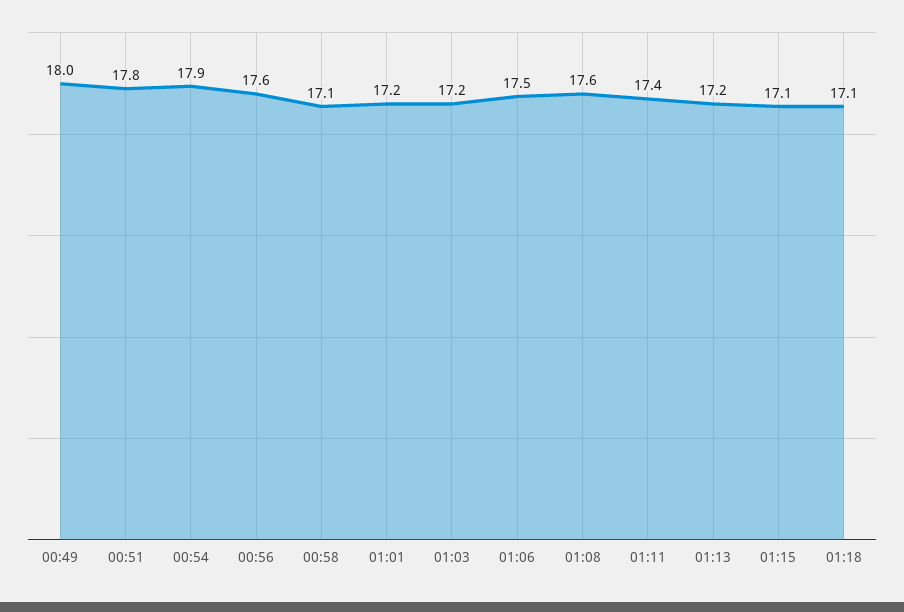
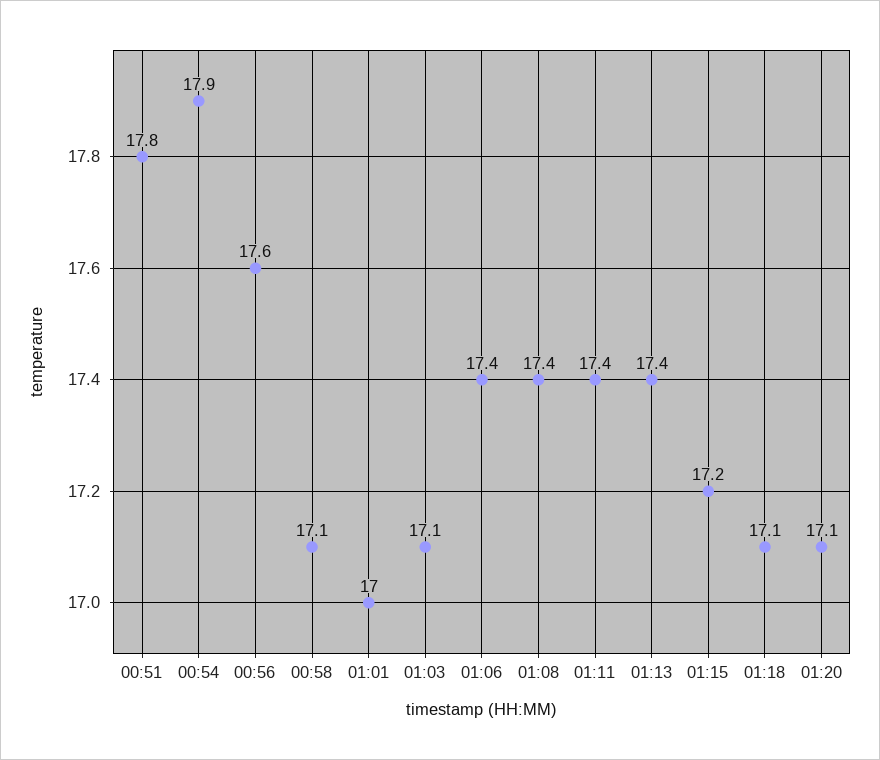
00:49: 18 -> none
01:01: 17.2 -> 17
01:03: 17.2 -> 17.1
01:06: 17.5 -> 17.4
01:08: 17.6 -> 17.4
01:13: 17.2 -> 17.4
01:15: 17.1 -> 17.2
01:20: none -> 17.1

